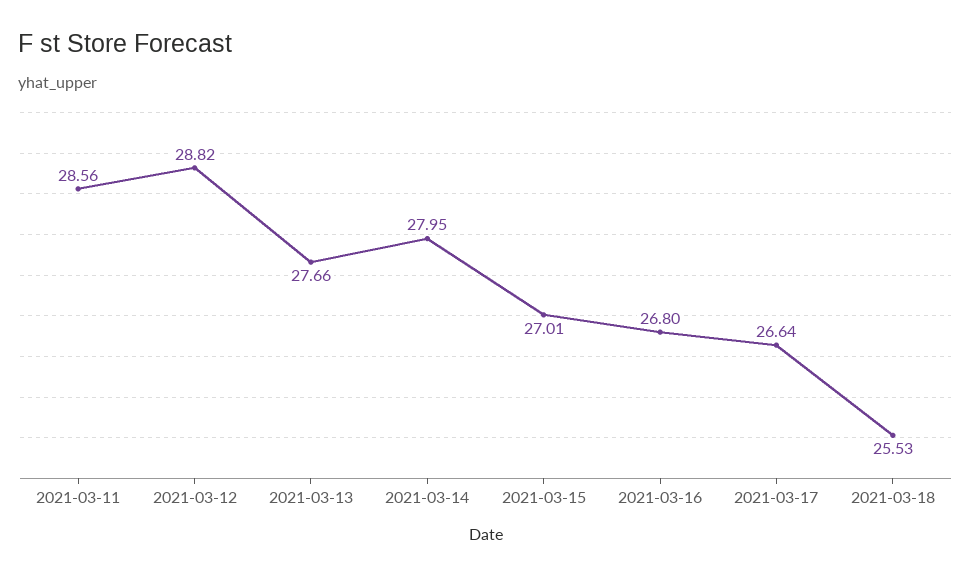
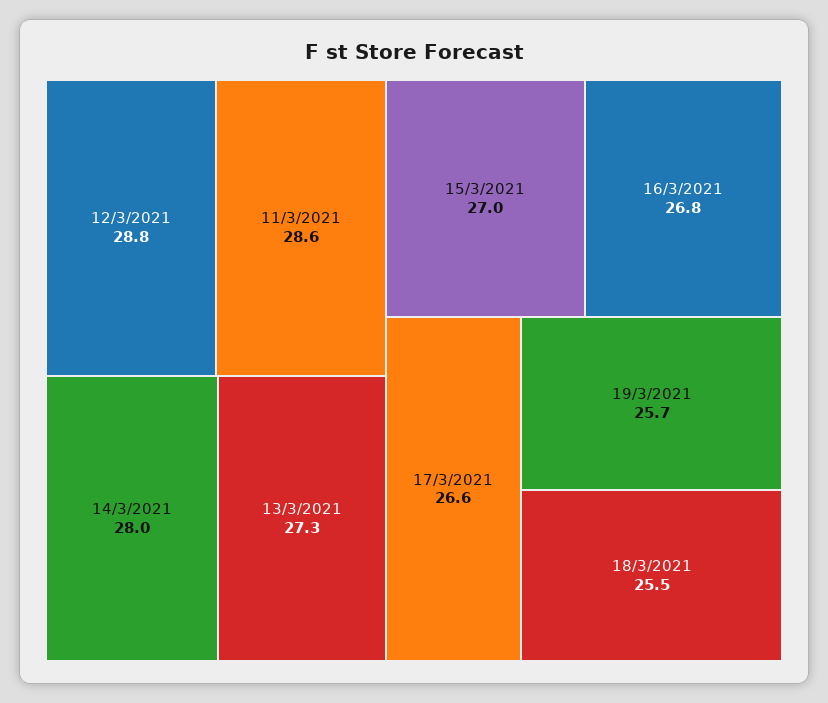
2021-03-13: 27.66 -> 27.3
19/3/2021: none -> 25.7

